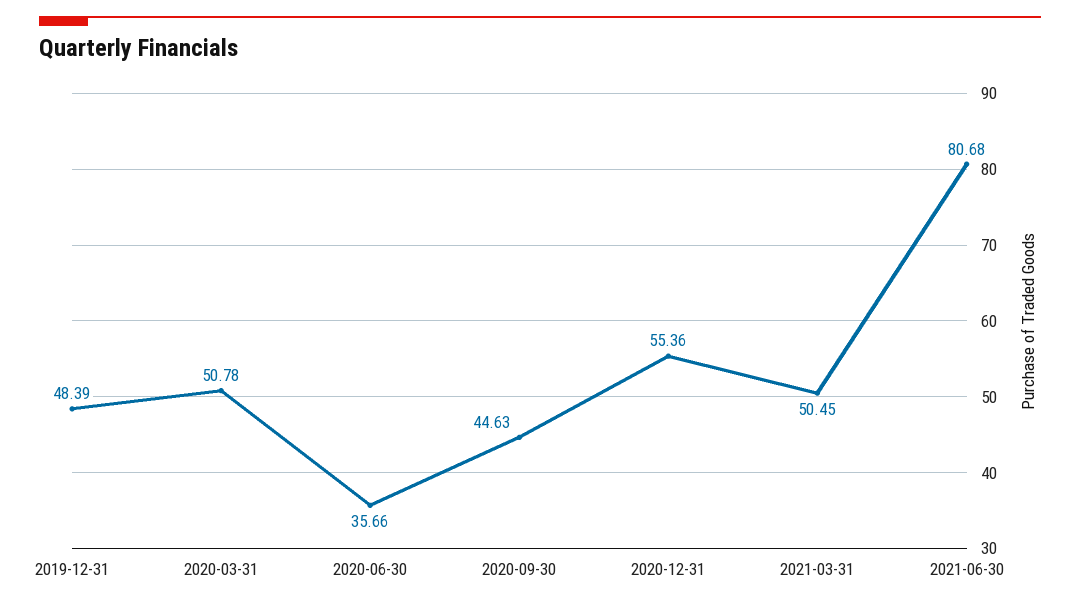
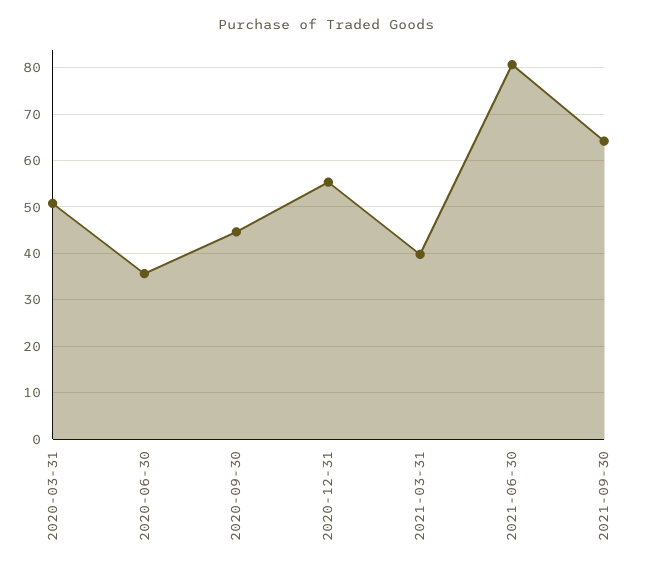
2019-12-31: 48.39 -> none
2021-03-31: 50.45 -> 40
2021-09-30: none -> 64

